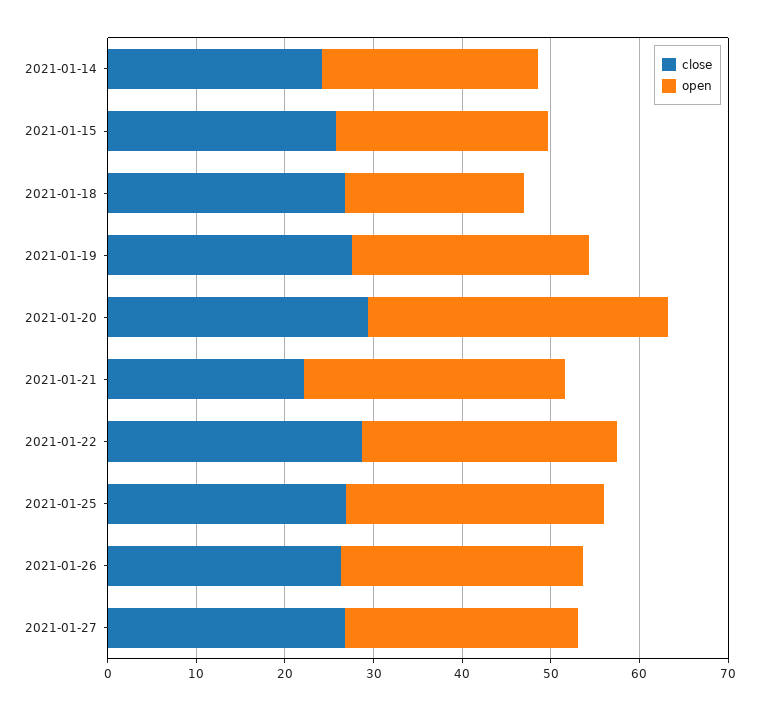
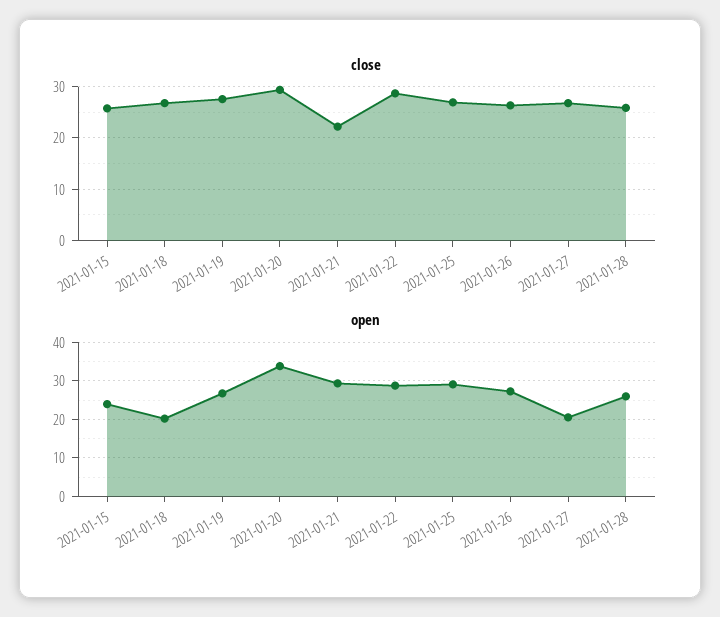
close, 2021-01-14: 24 -> none
open, 2021-01-14: 24 -> none
open, 2021-01-27: 26 -> 20
close, 2021-01-28: none -> 26
open, 2021-01-28: none -> 26

